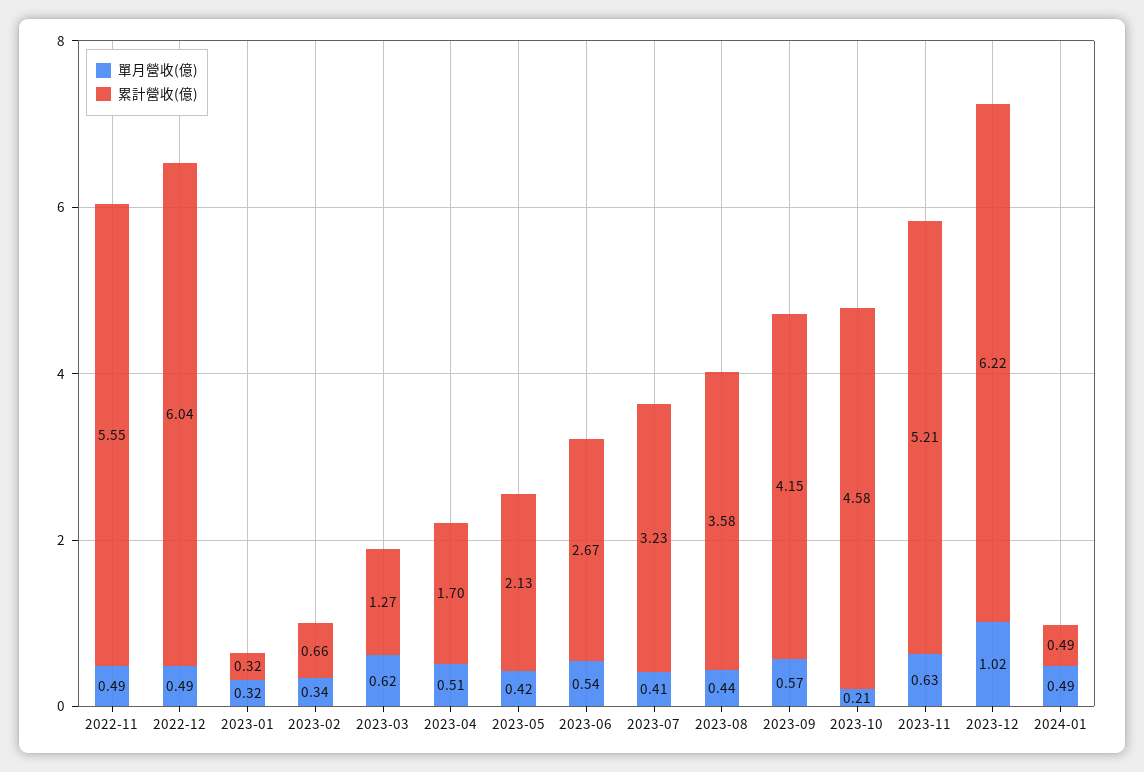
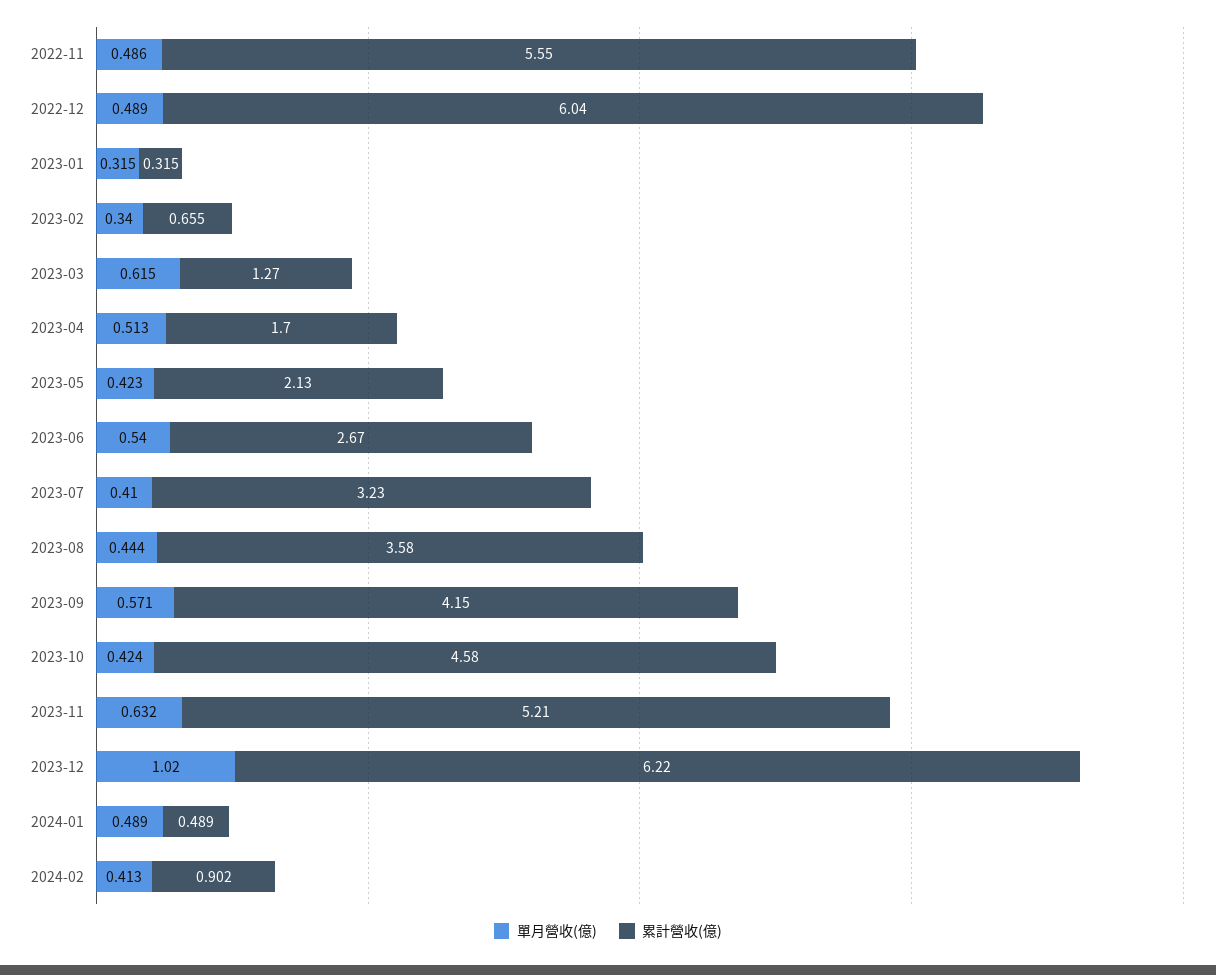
單月營收(億), 2023-10: 0.21 -> 0.424
單月營收(億), 2024-02: none -> 0.413
累計營收(億), 2024-02: none -> 0.902

